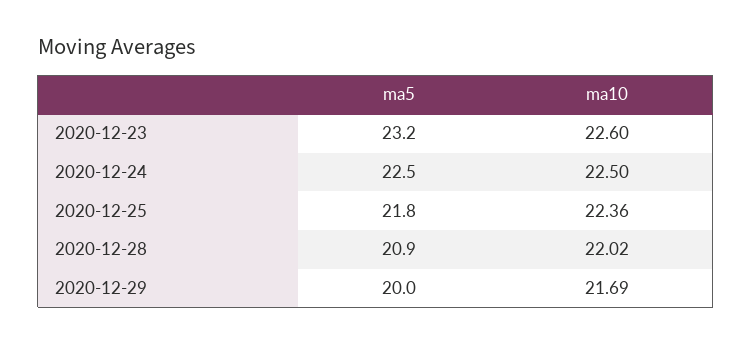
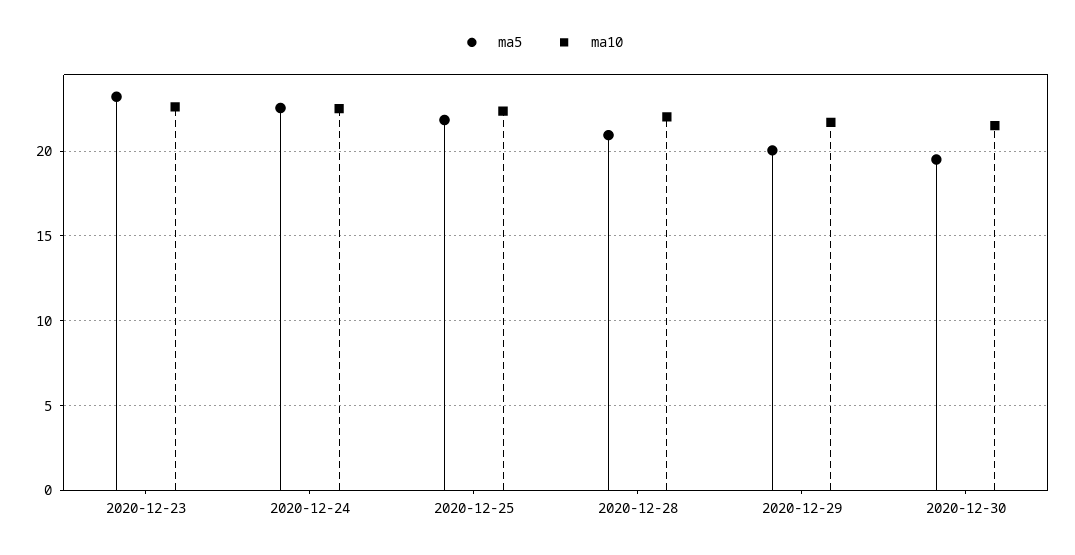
ma5, 2020-12-30: none -> 19.5
ma10, 2020-12-30: none -> 21.5

